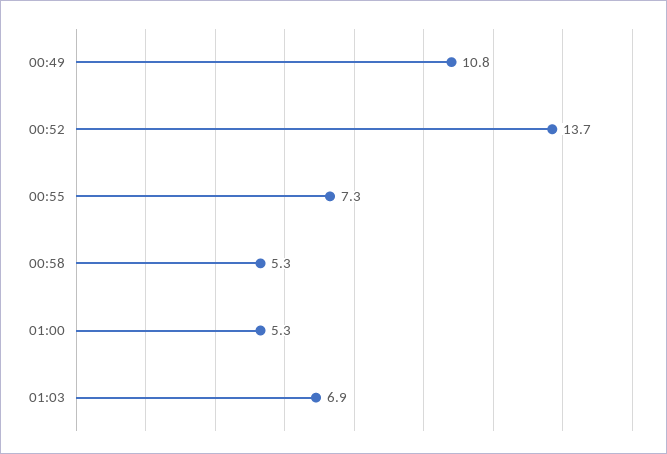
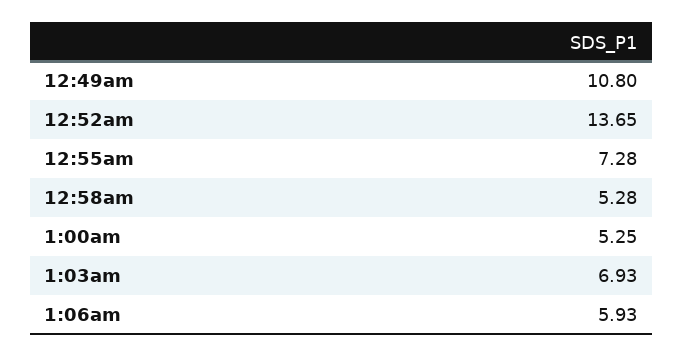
1:06am: none -> 5.93

